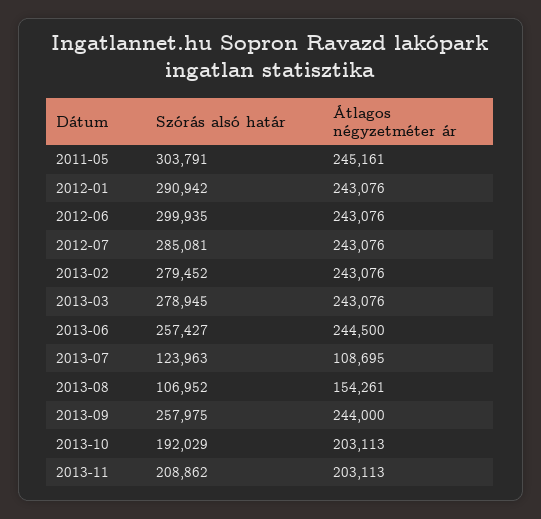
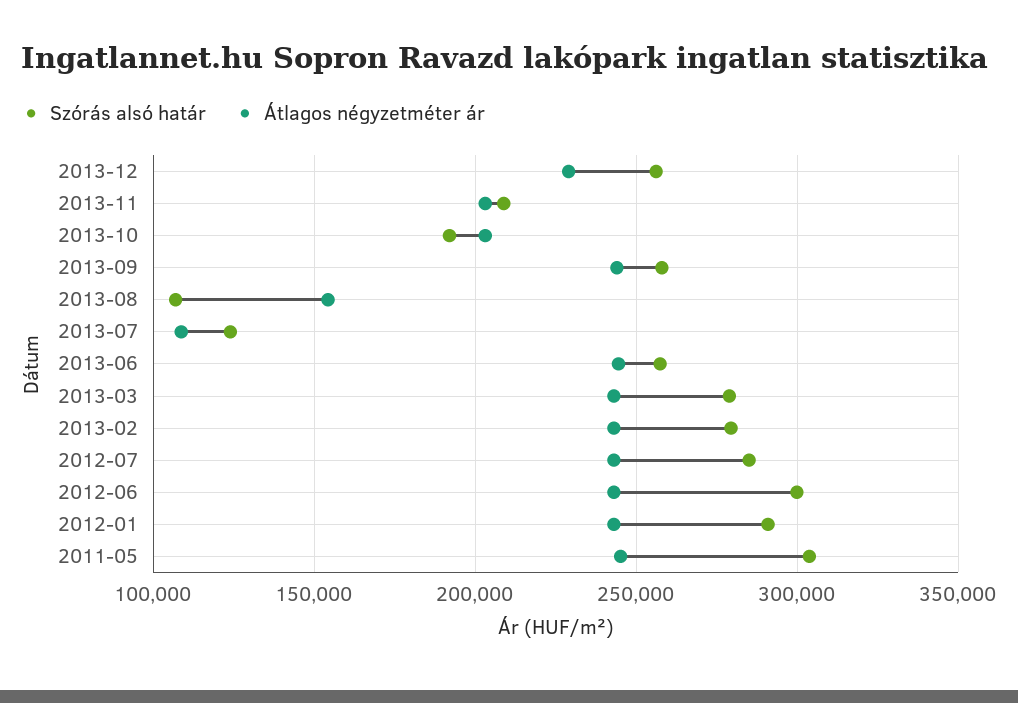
Szórás alsó határ, 2013-12: none -> 255000
Átlagos négyzetméter ár, 2013-12: none -> 230000

